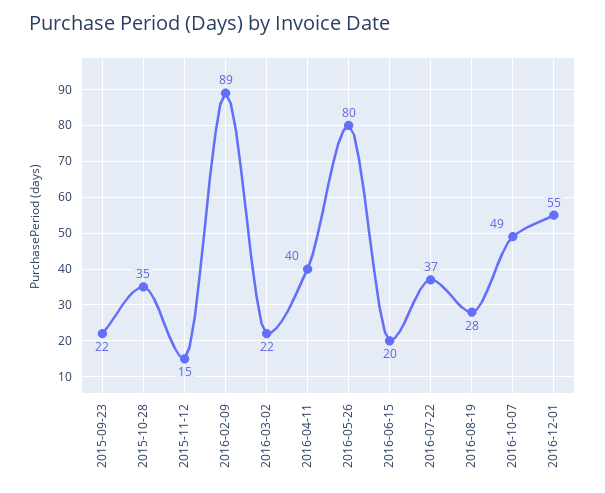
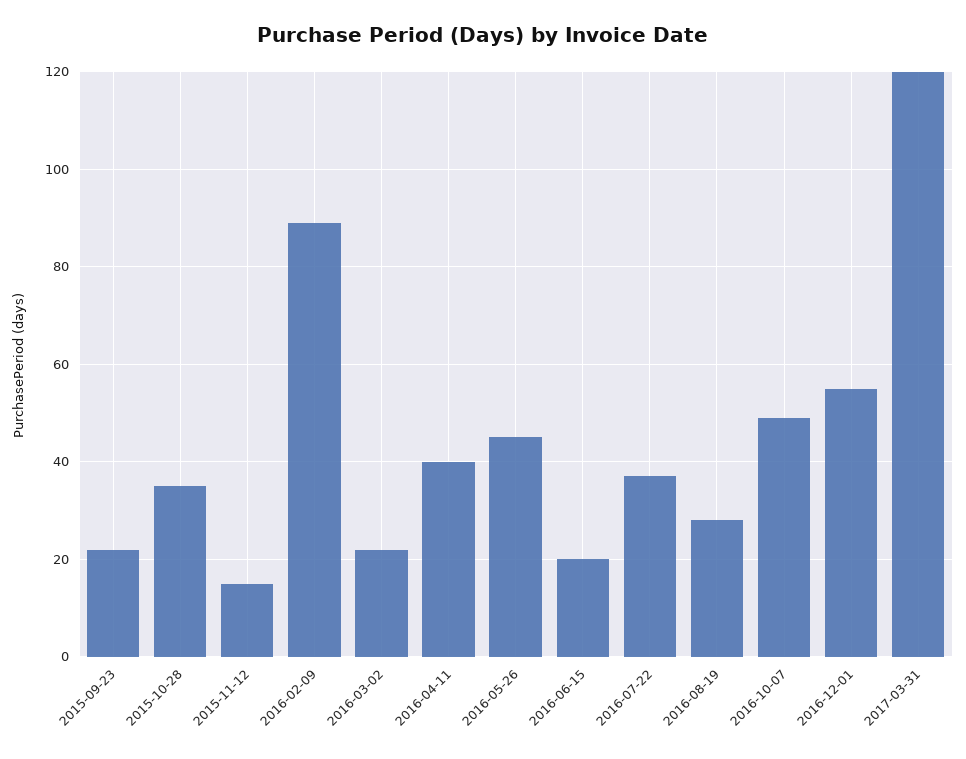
2016-05-26: 80 -> 45
2017-03-31: none -> 120

